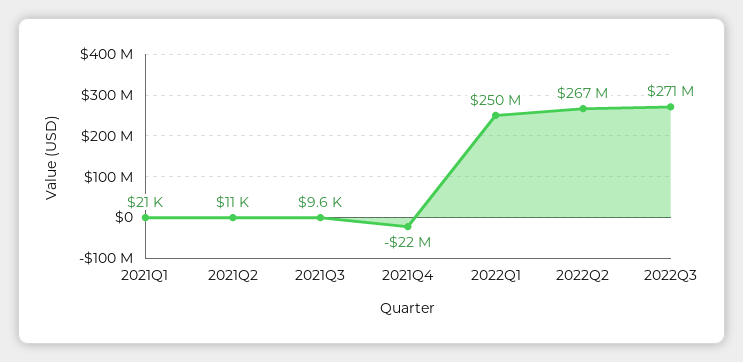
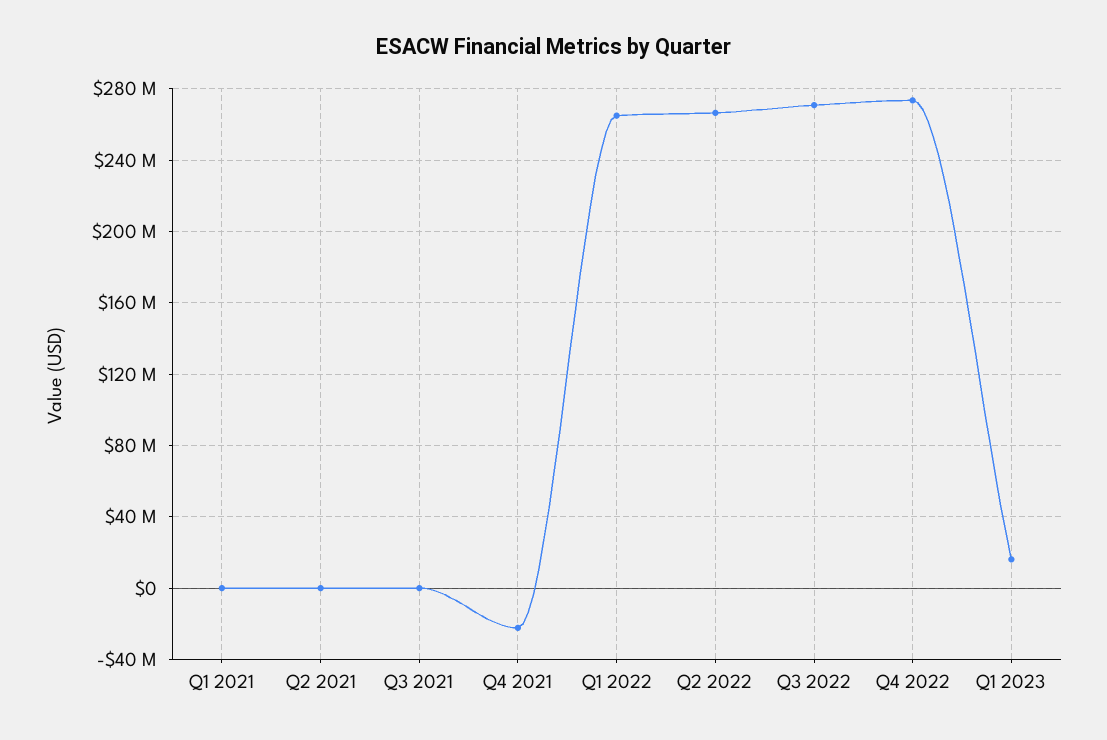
2022Q1: 250000000 -> 265000000
Q4 2022: none -> 275000000
Q1 2023: none -> 15000000

